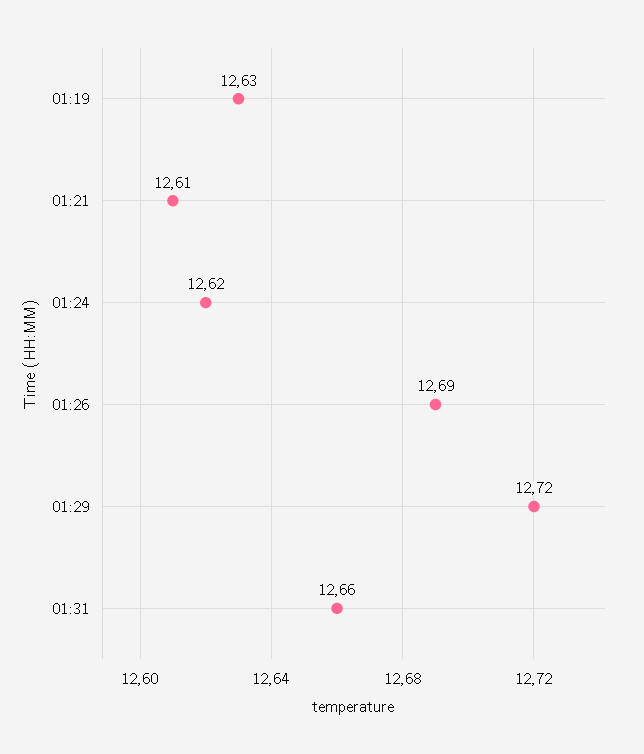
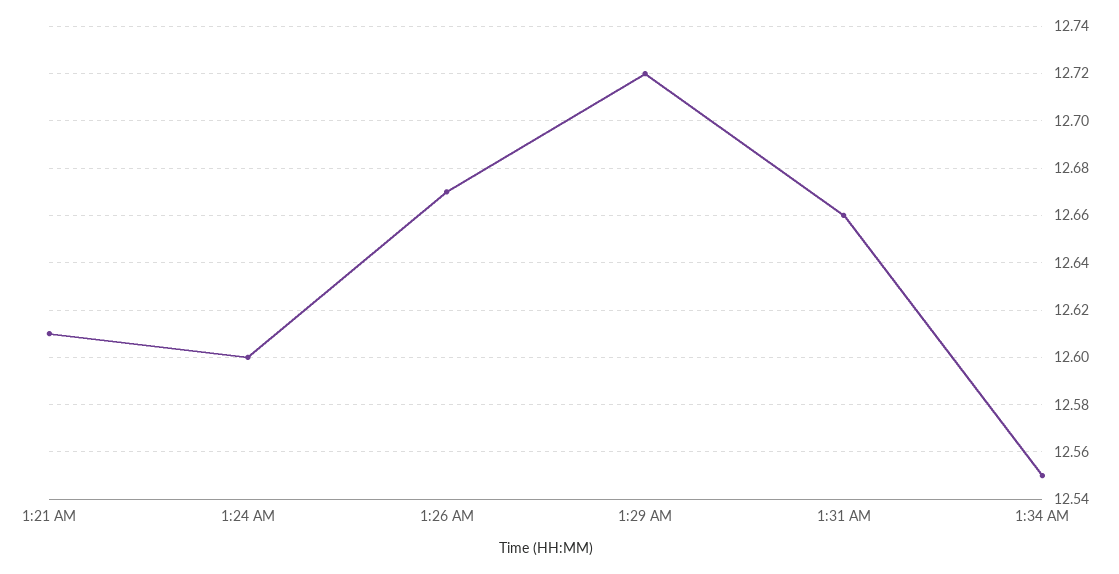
01:19: 12.63 -> none
01:24: 12.62 -> 12.6
01:26: 12.69 -> 12.67
1:34 AM: none -> 12.55

